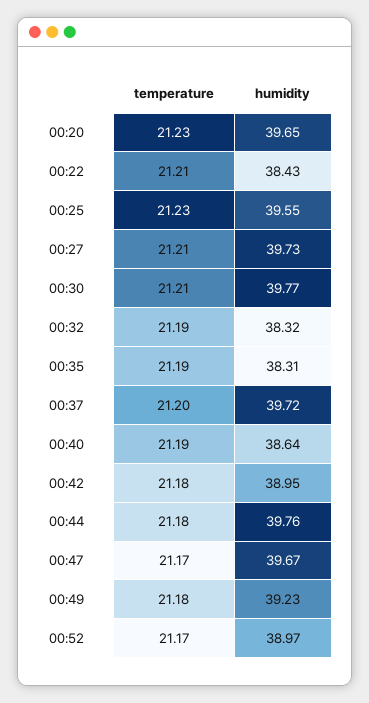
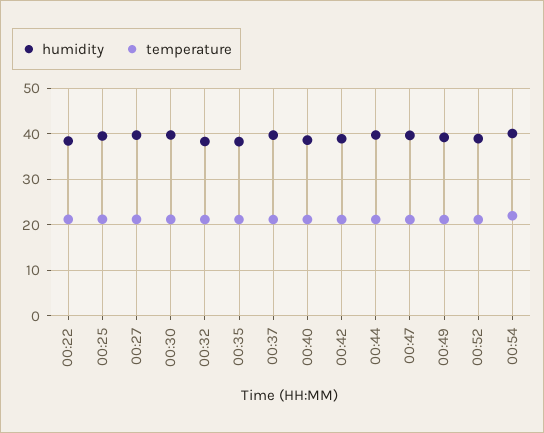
temperature, 00:20: 21.23 -> none
humidity, 00:20: 39.65 -> none
humidity, 00:54: none -> 40
temperature, 00:54: none -> 22

